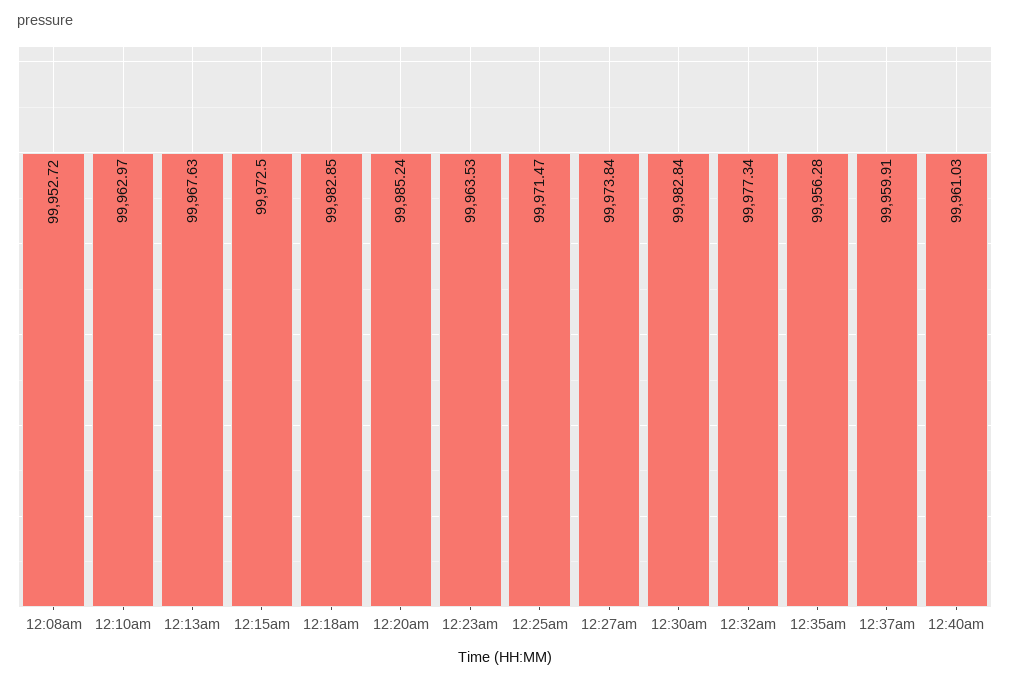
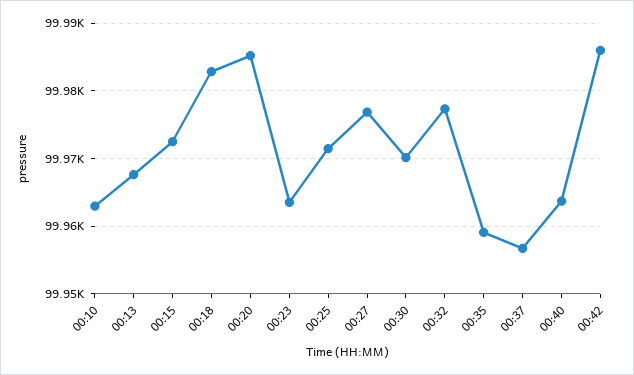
12:08am: 99952.72 -> none
12:27am: 99973.84 -> 99977
12:30am: 99982.84 -> 99970
12:35am: 99956.28 -> 99959
12:37am: 99959.91 -> 99957
12:40am: 99961.03 -> 99964
00:42: none -> 99986

